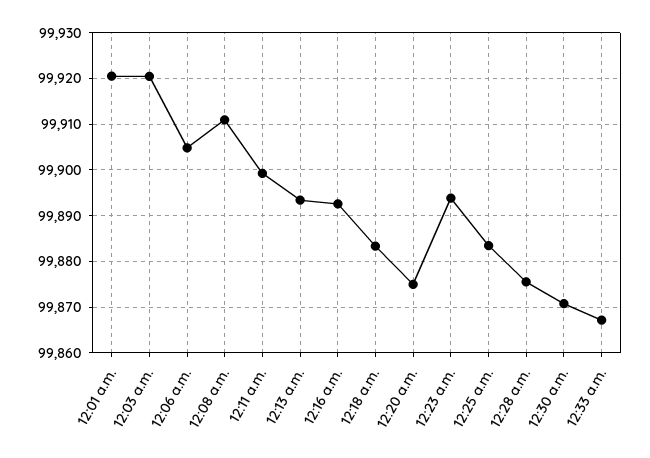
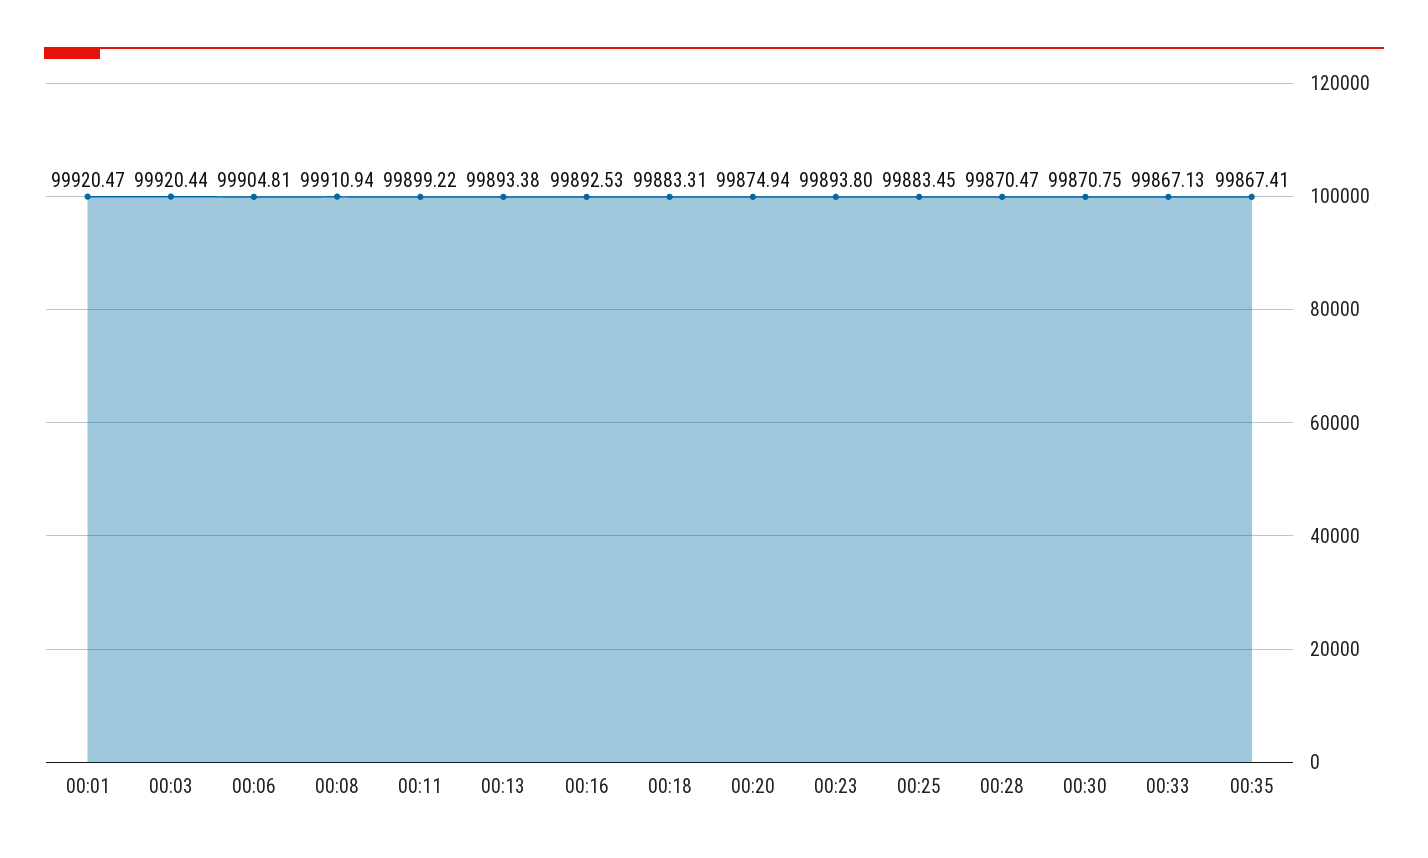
12:28 a.m.: 99876 -> 99870.47
00:35: none -> 99867.41

